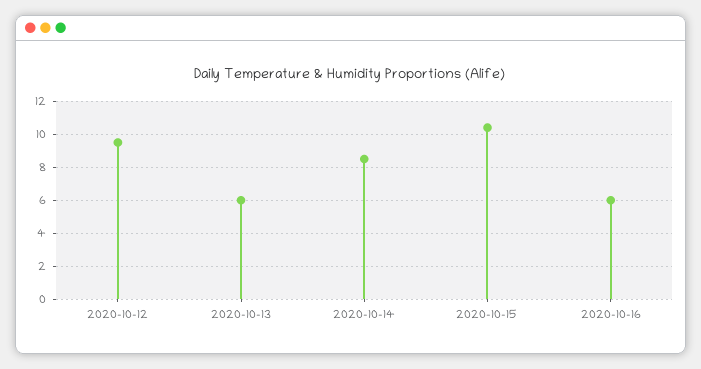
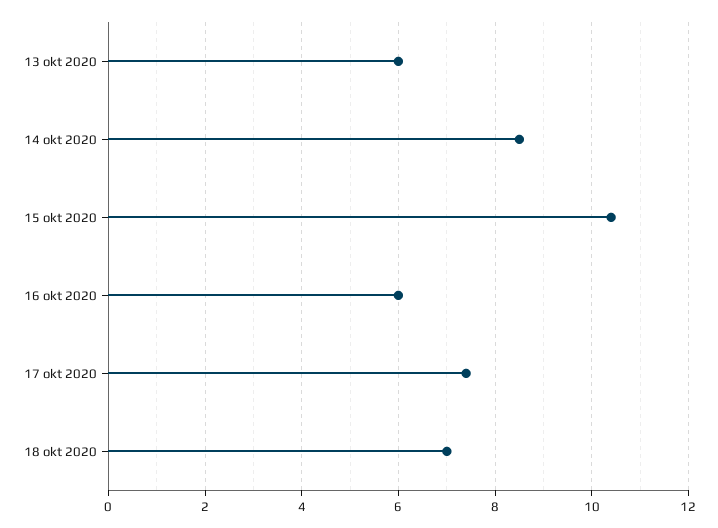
2020-10-12: 9.5 -> none
17 okt 2020: none -> 7.5
18 okt 2020: none -> 7

